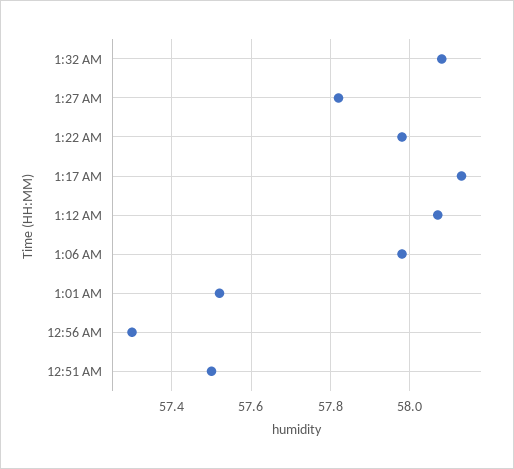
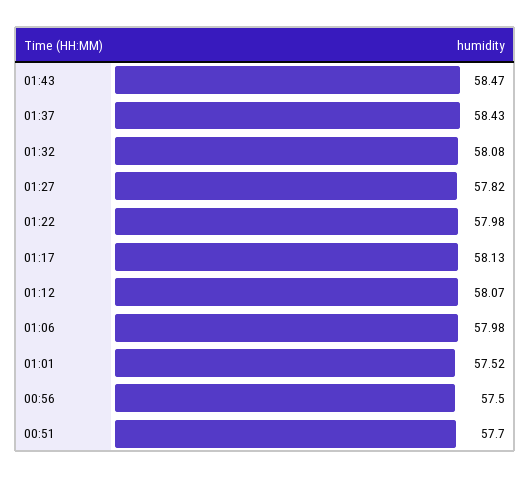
12:56 AM: 57.3 -> 57.5
12:51 AM: 57.5 -> 57.7
01:43: none -> 58.47
01:37: none -> 58.43

